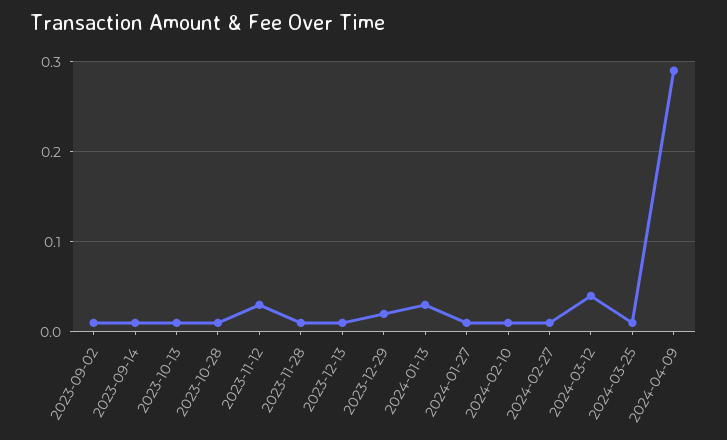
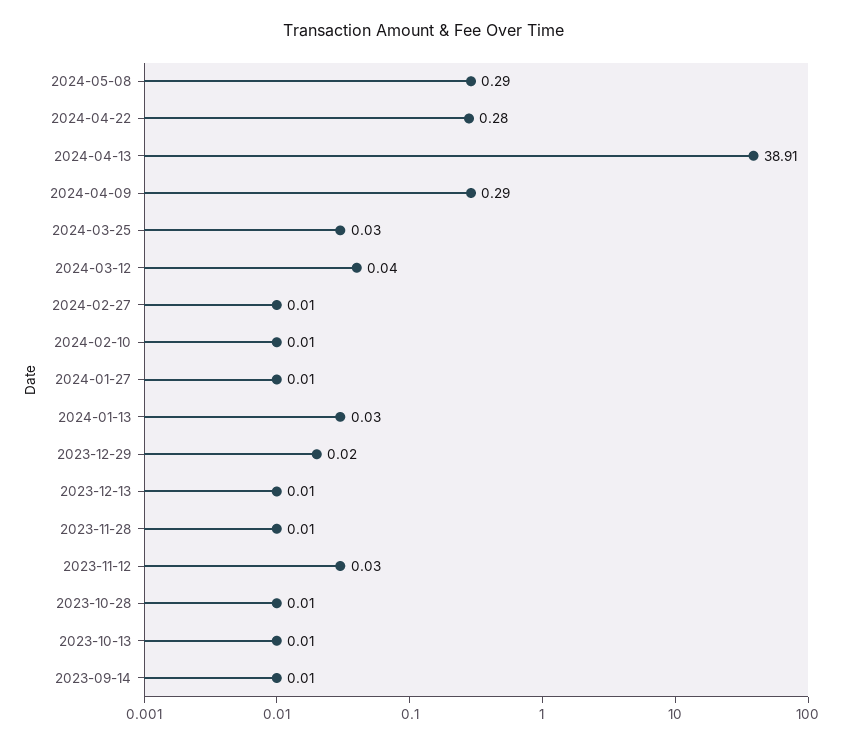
2023-09-02: 0.01 -> none
2024-03-25: 0.01 -> 0.03
2024-05-08: none -> 0.29
2024-04-22: none -> 0.28
2024-04-13: none -> 38.91

